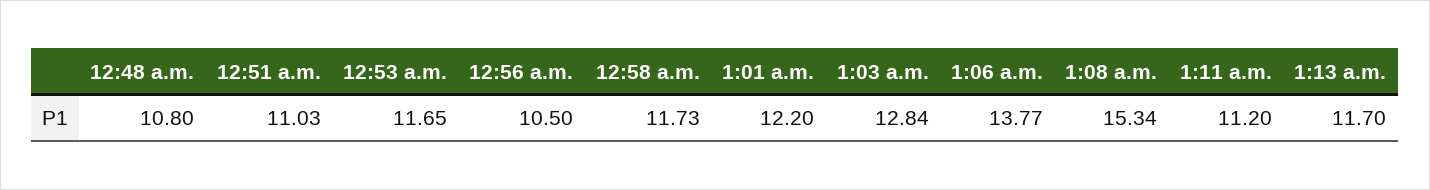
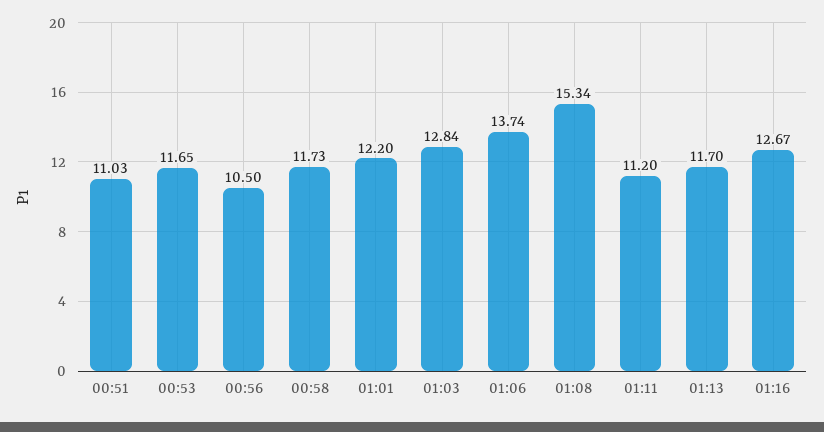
12:48 a.m.: 10.8 -> none
1:06 a.m.: 13.77 -> 13.74
01:16: none -> 12.67

